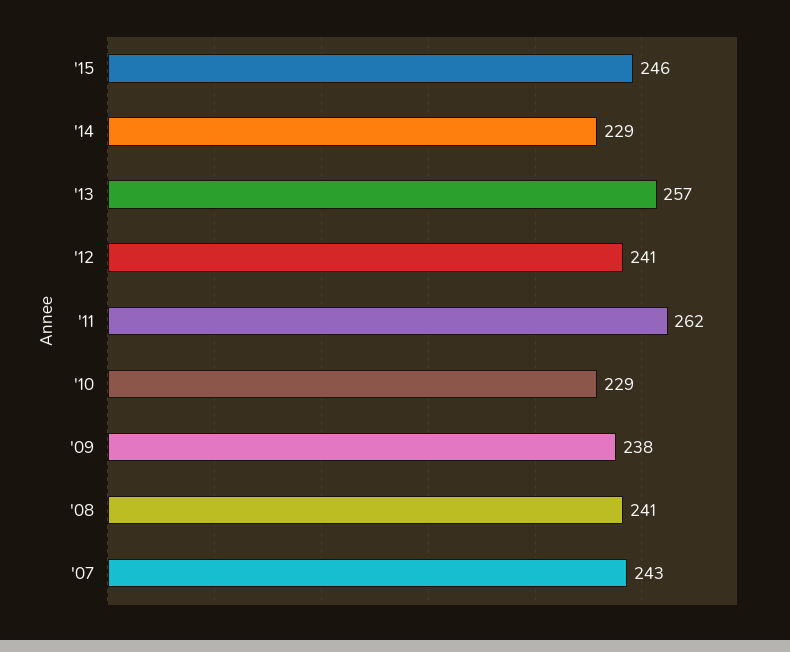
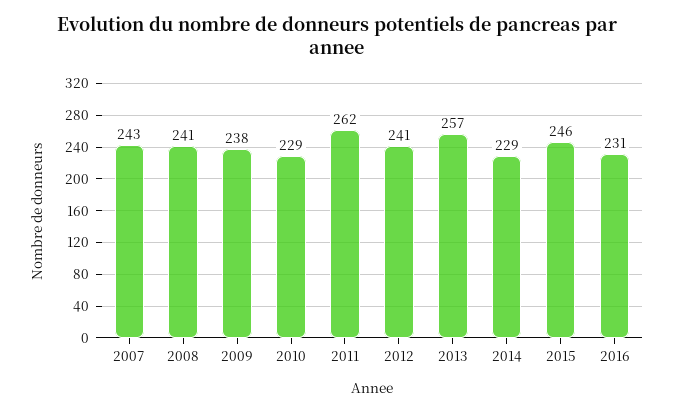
2016: none -> 231

